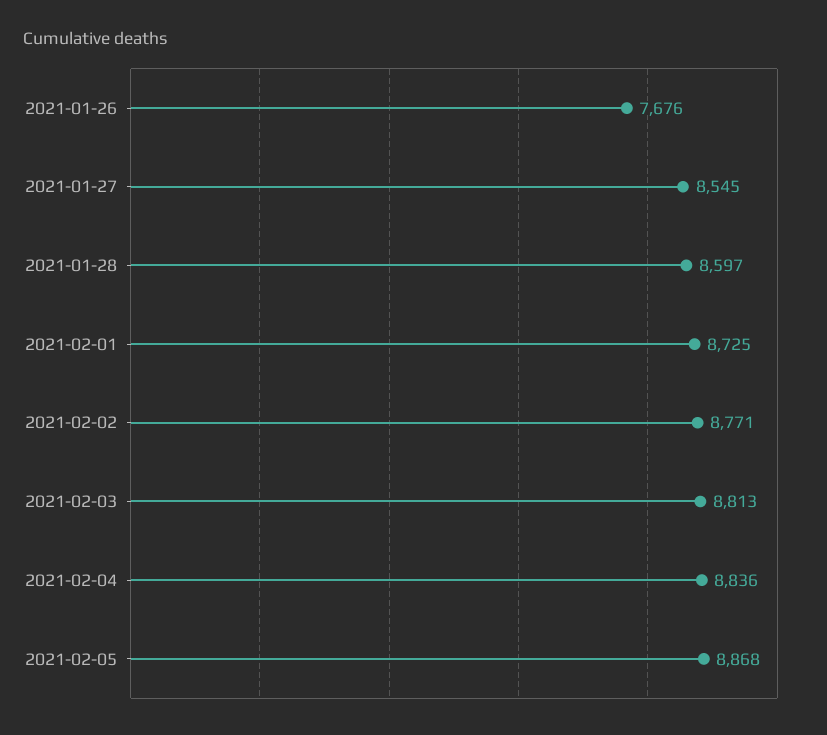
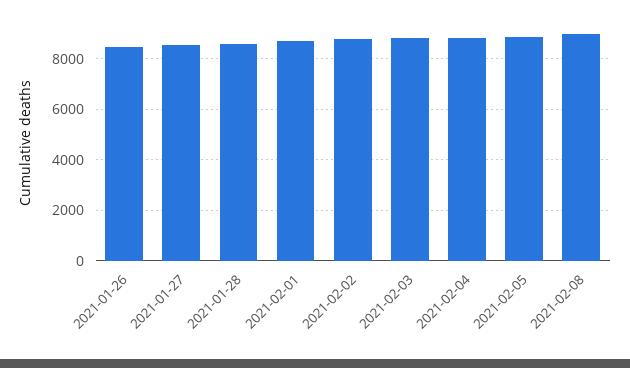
2021-01-26: 7676 -> 8500
2021-02-08: none -> 9000

